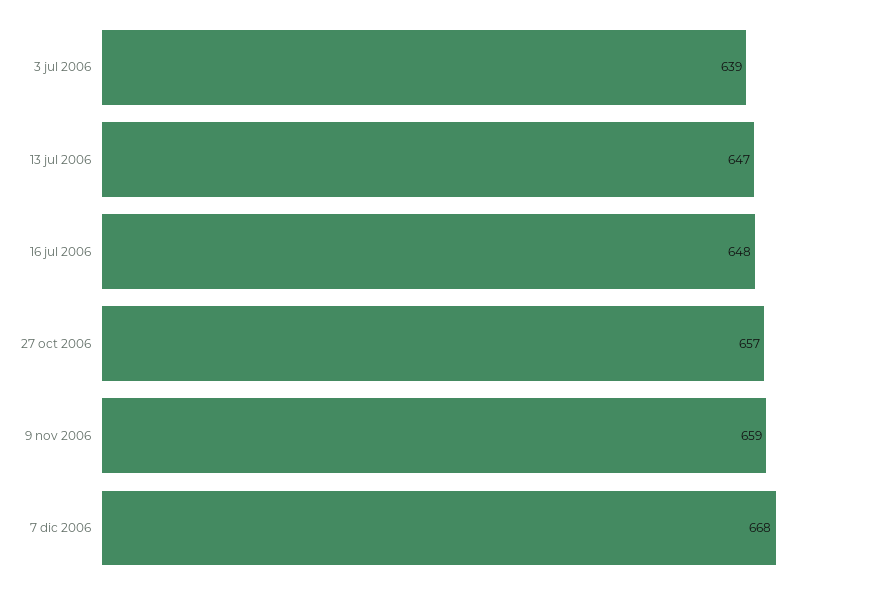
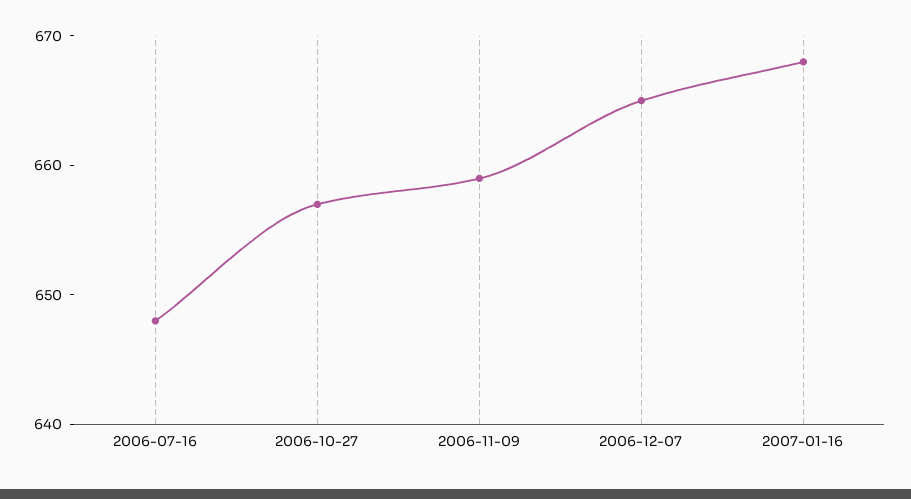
3 jul 2006: 639 -> none
13 jul 2006: 647 -> none
7 dic 2006: 668 -> 665
2007-01-16: none -> 668

